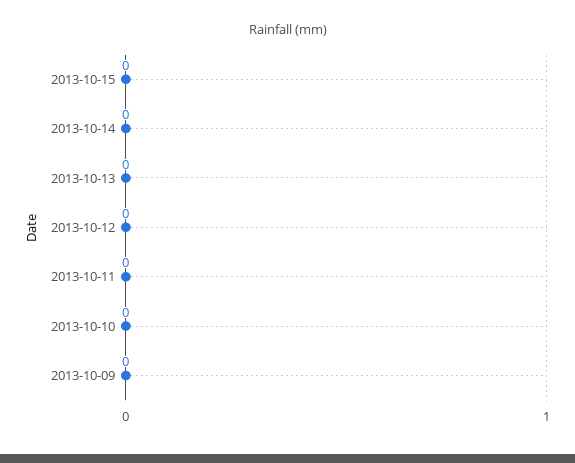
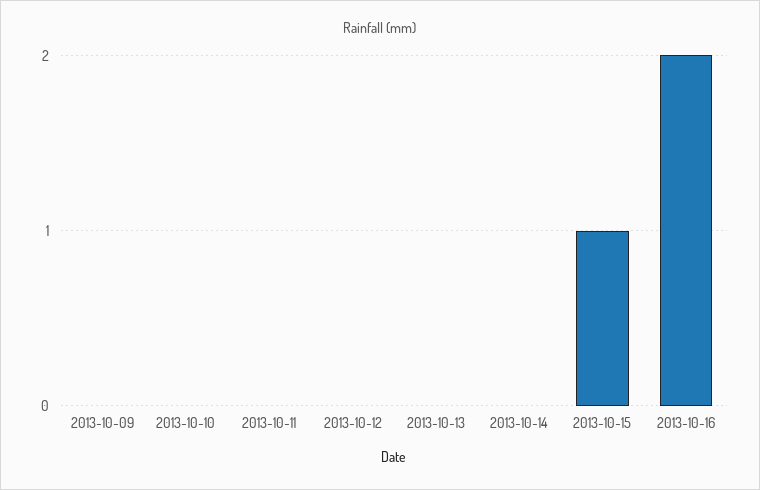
2013-10-15: 0 -> 1
2013-10-16: none -> 2

